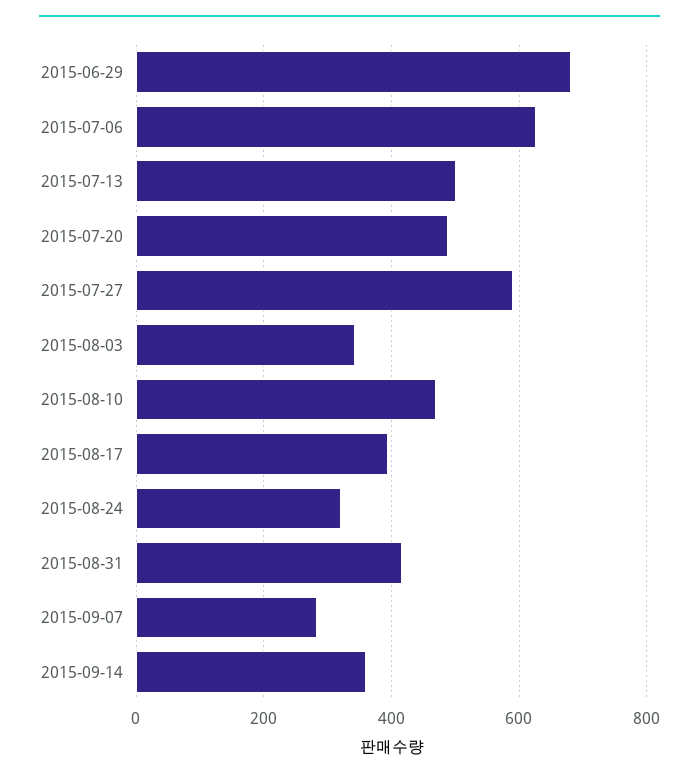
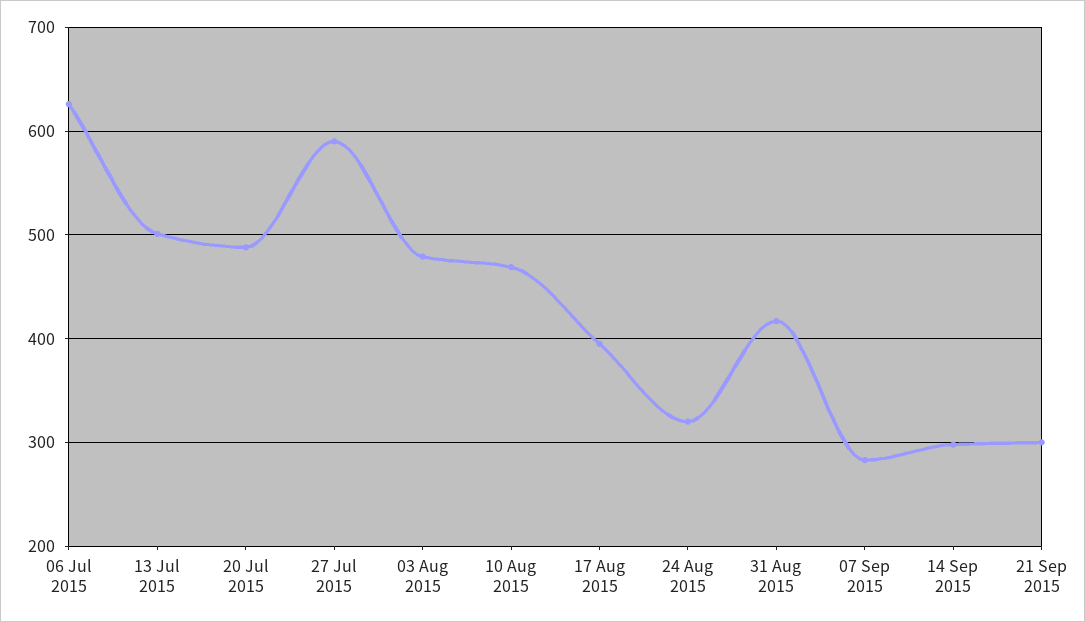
2015-06-29: 680 -> none
2015-08-03: 340 -> 480
2015-09-14: 360 -> 300
21 Sep 2015: none -> 300

